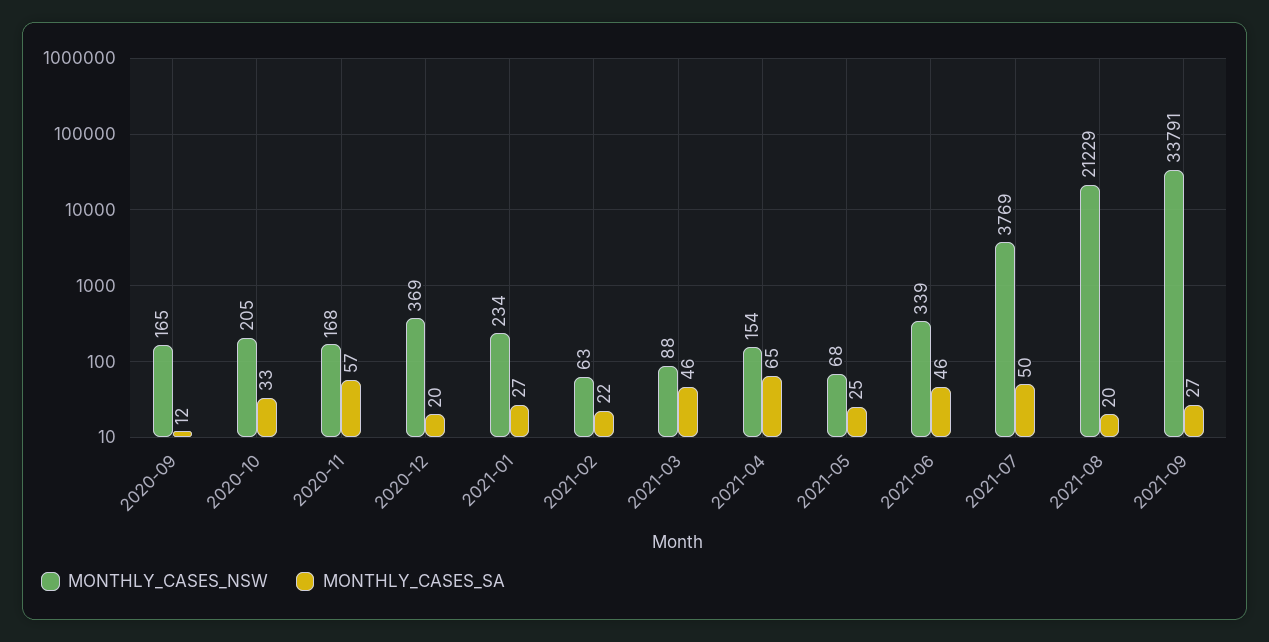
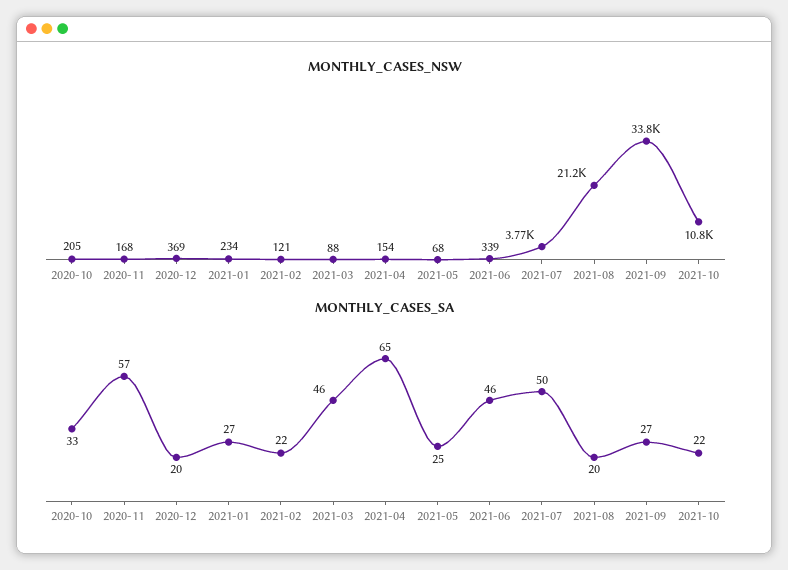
MONTHLY_CASES_NSW, 2020-09: 165 -> none
MONTHLY_CASES_SA, 2020-09: 12 -> none
MONTHLY_CASES_NSW, 2021-02: 63 -> 121
MONTHLY_CASES_NSW, 2021-10: none -> 10800
MONTHLY_CASES_SA, 2021-10: none -> 22

